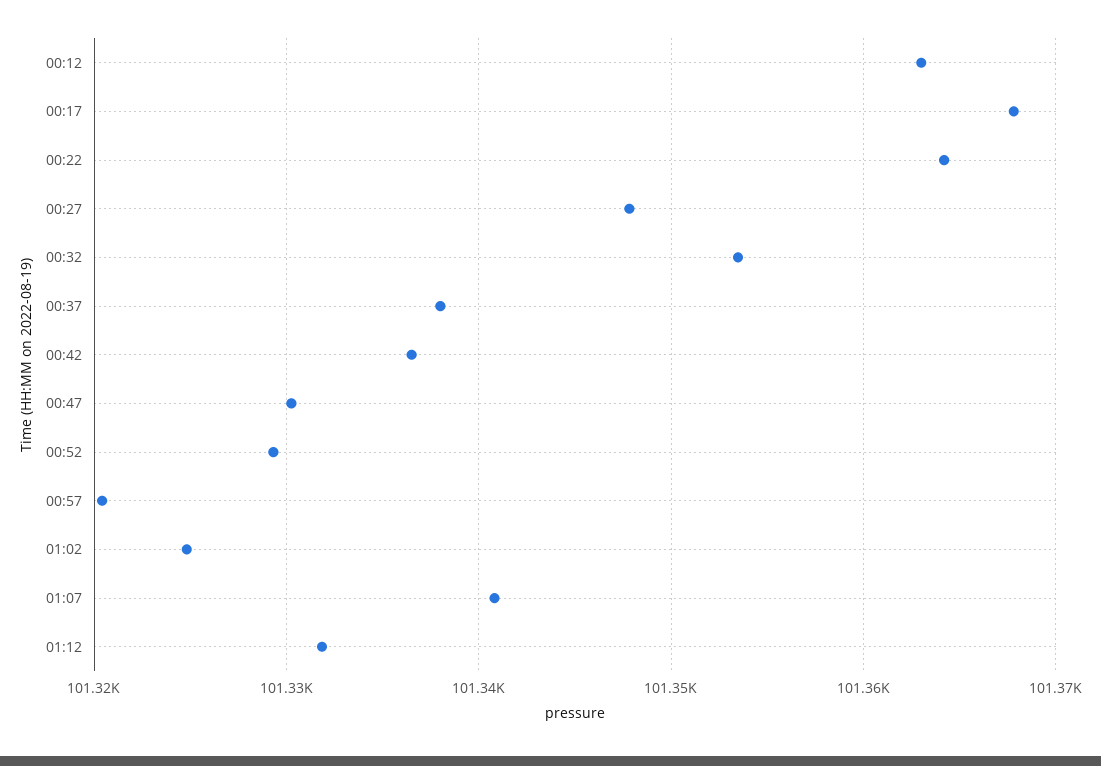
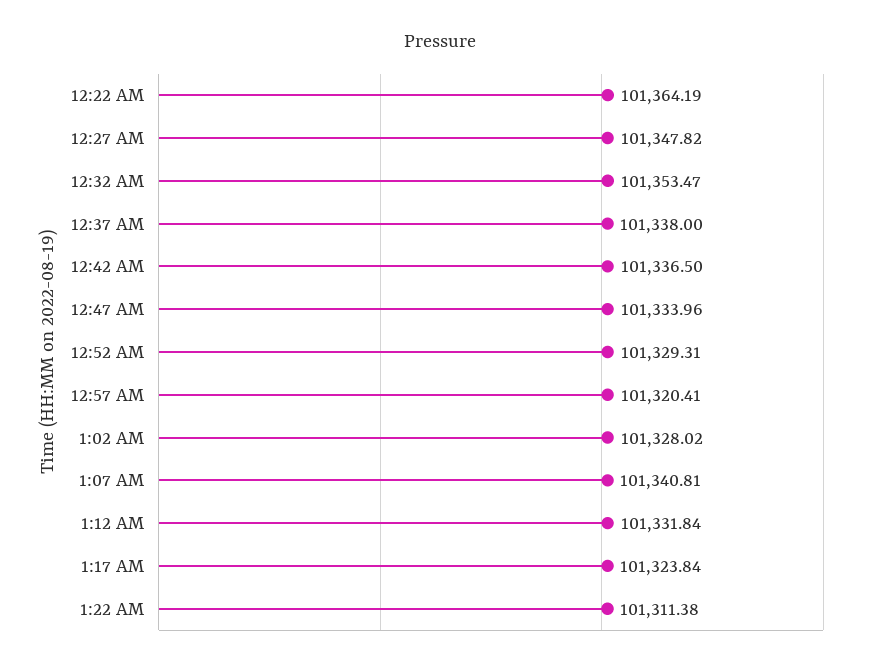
00:12: 101363 -> none
00:17: 101368 -> none
00:47: 101330 -> 101333.96
01:02: 101325 -> 101328.02
1:17 AM: none -> 101323.84
1:22 AM: none -> 101311.38

